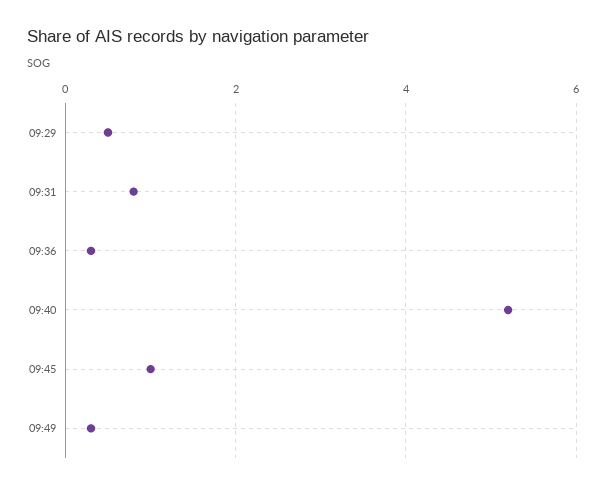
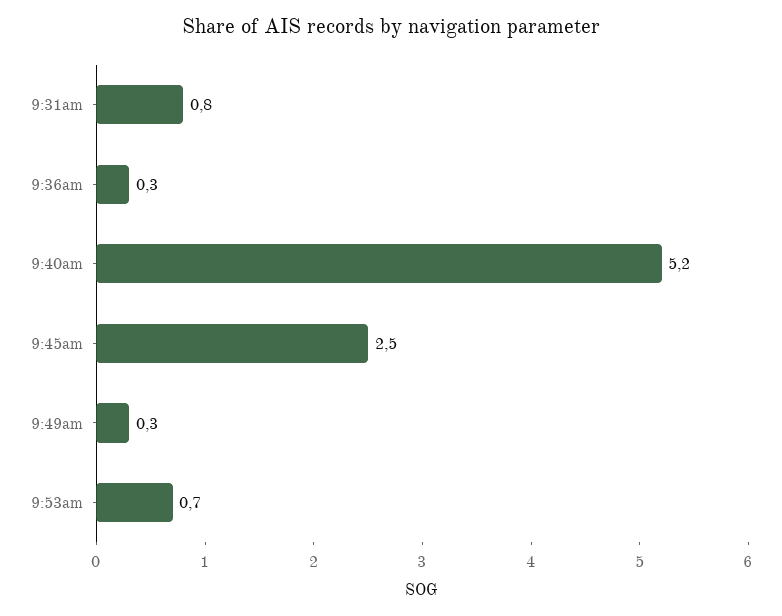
09:29: 0.5 -> none
09:45: 1 -> 2.5
9:53am: none -> 0.7

